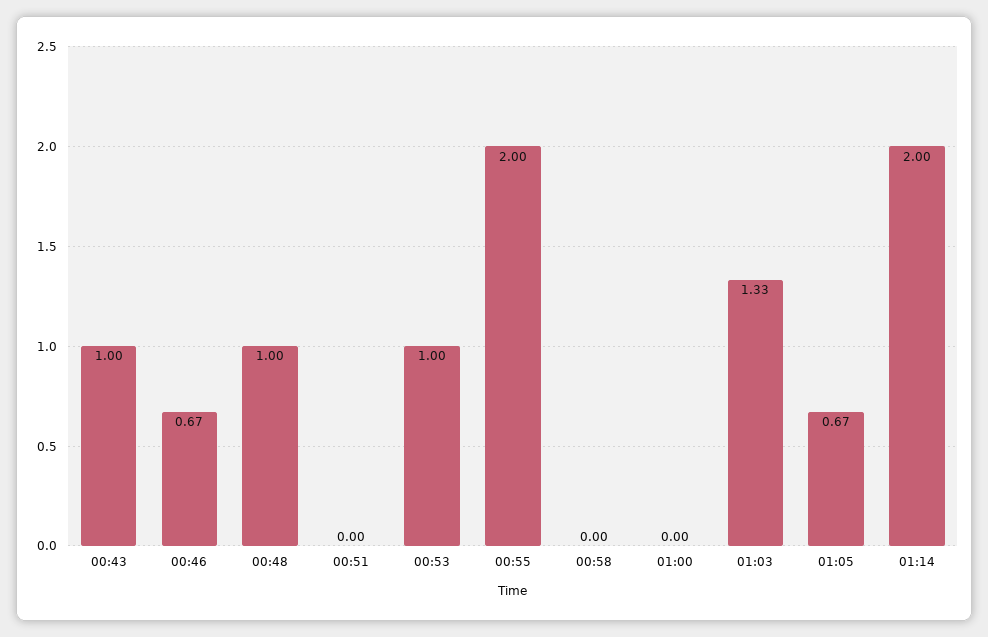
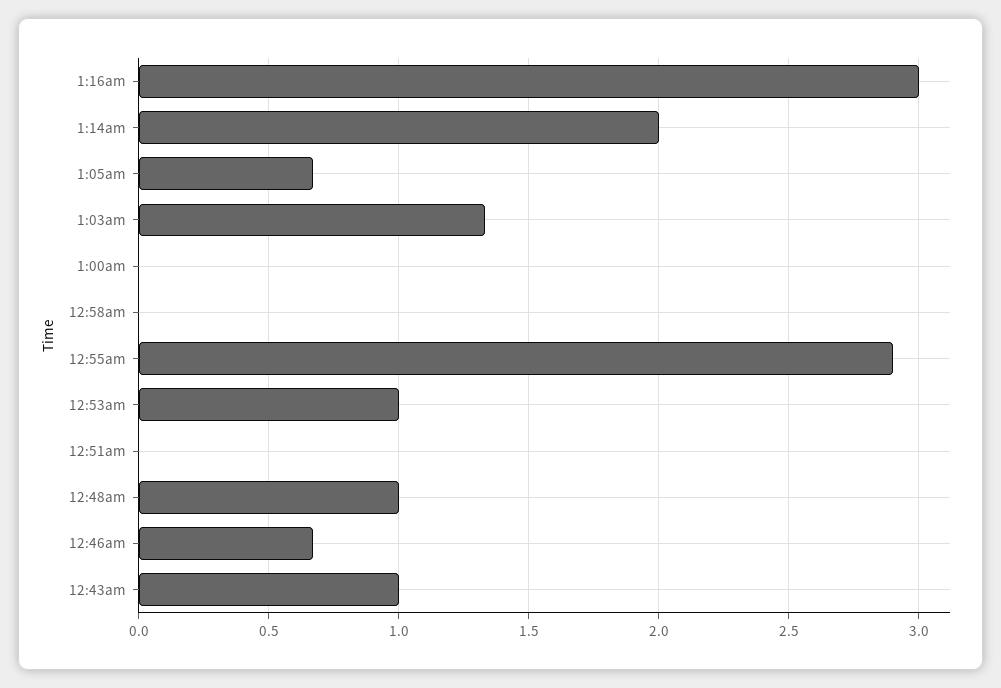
00:55: 2 -> 2.9
1:16am: none -> 3

